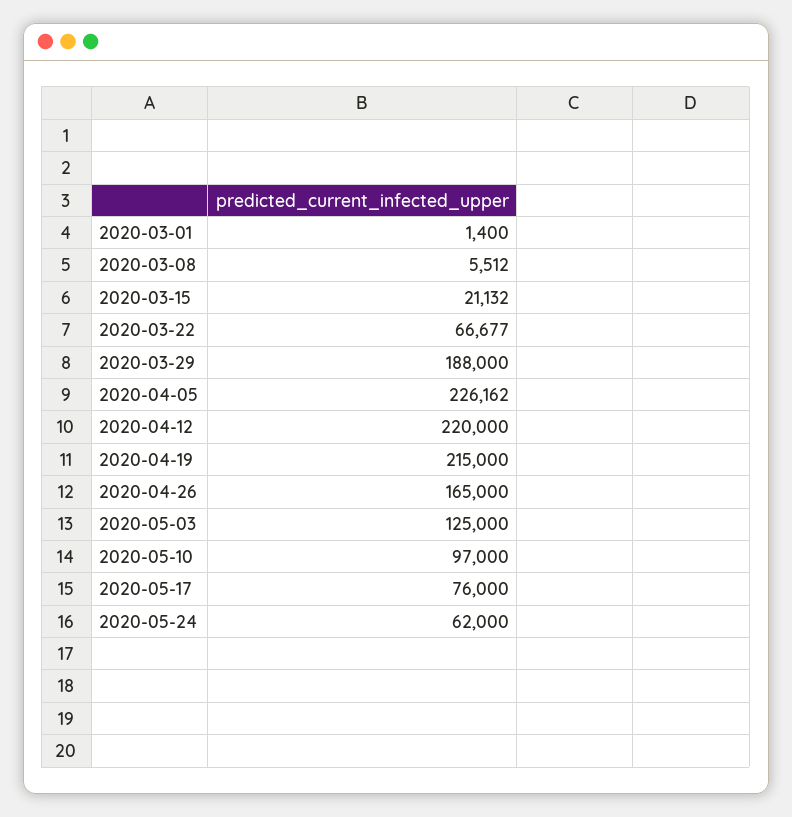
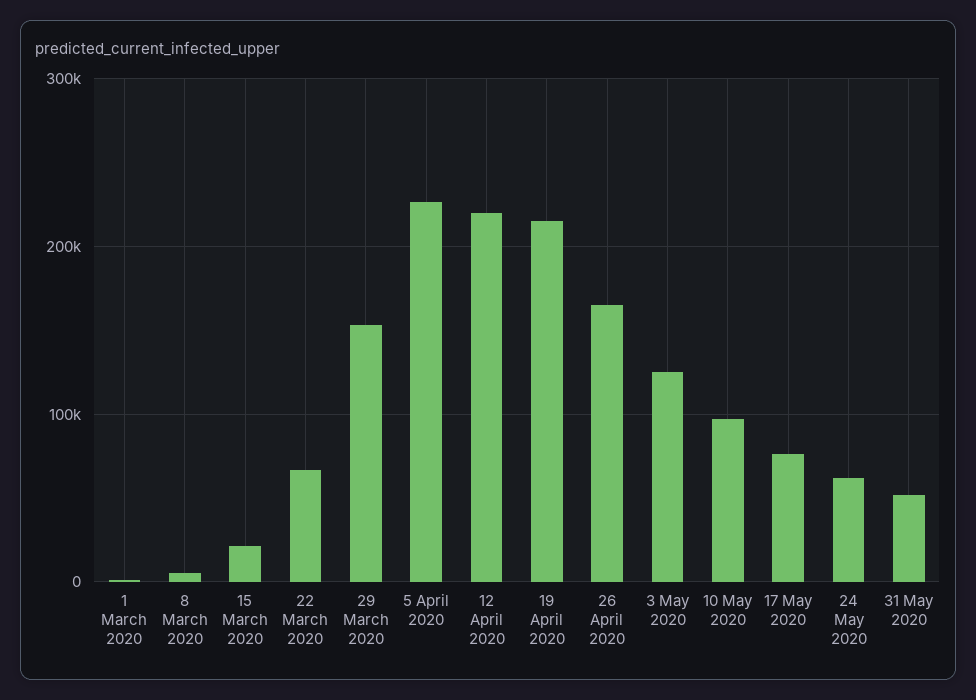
2020-03-29: 188000 -> 150000
31 May 2020: none -> 50000

